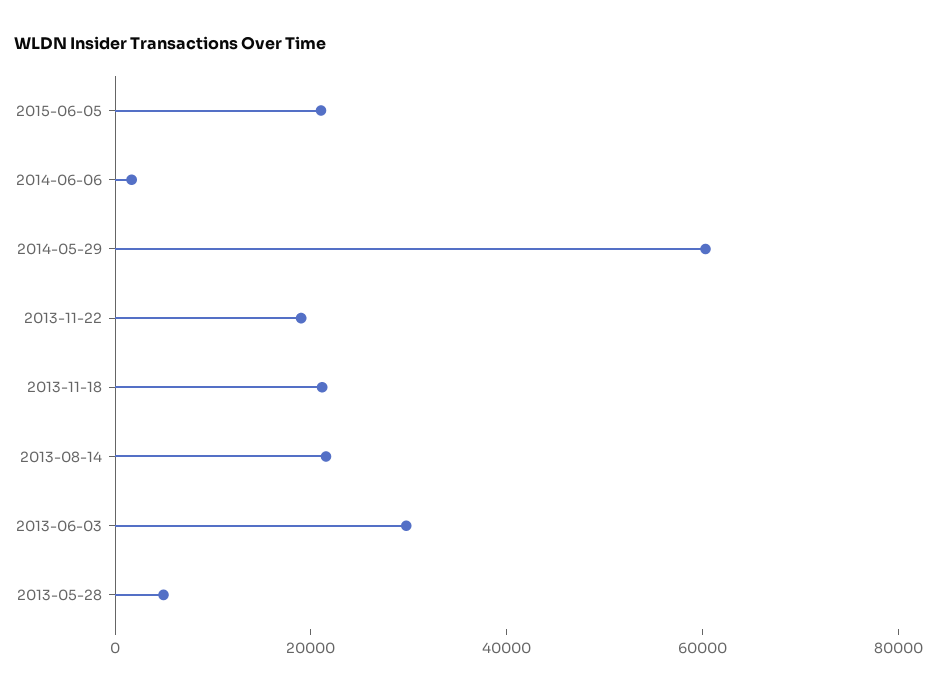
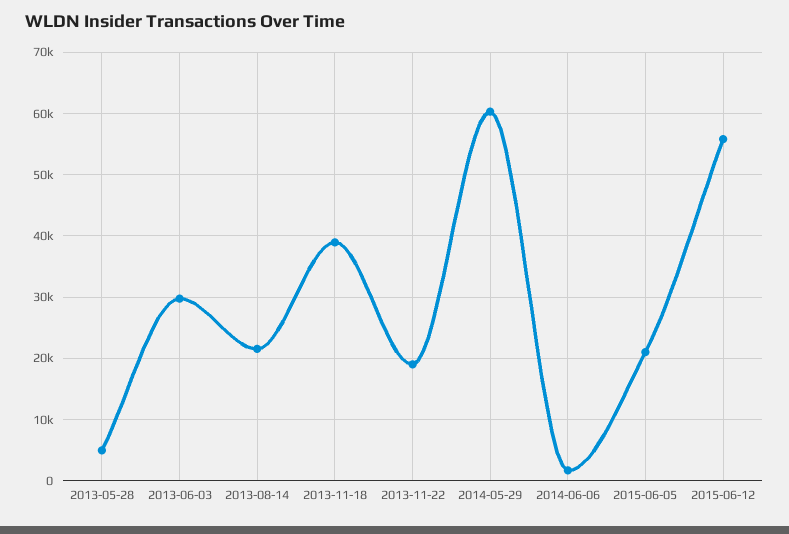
2013-11-18: 20000 -> 39000
2015-06-12: none -> 56000

